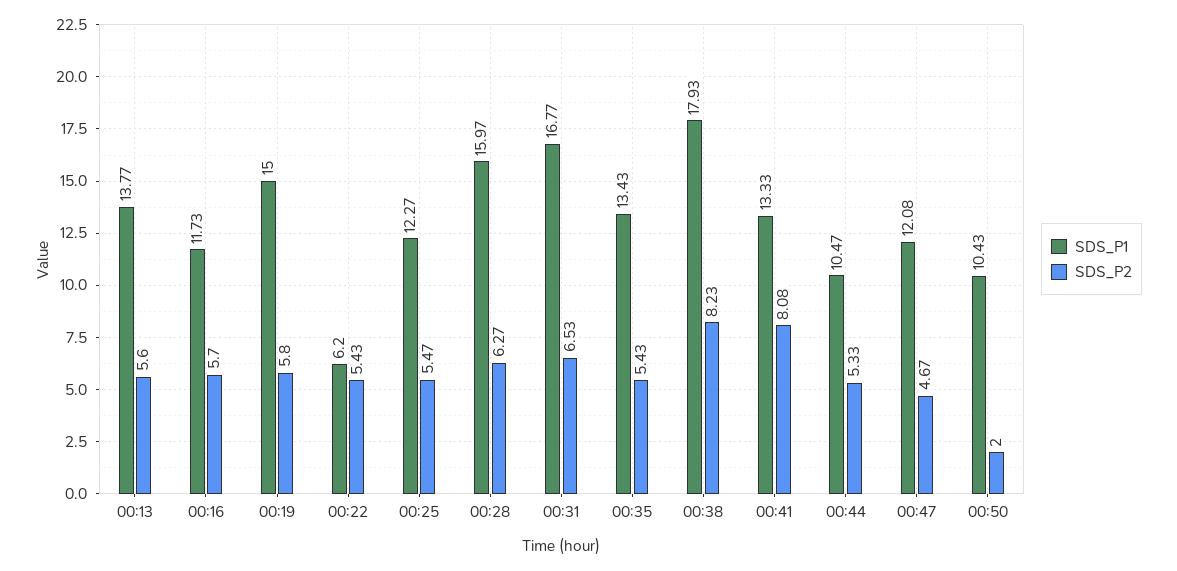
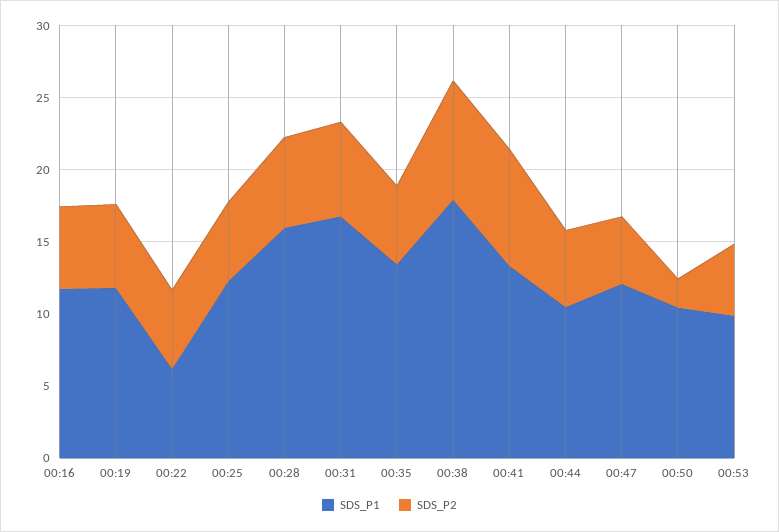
SDS_P1, 00:13: 13.77 -> none
SDS_P2, 00:13: 5.6 -> none
SDS_P1, 00:19: 15 -> 12
SDS_P1, 00:53: none -> 10
SDS_P2, 00:53: none -> 5

